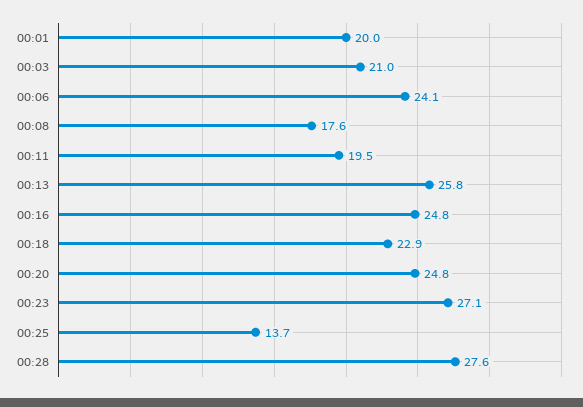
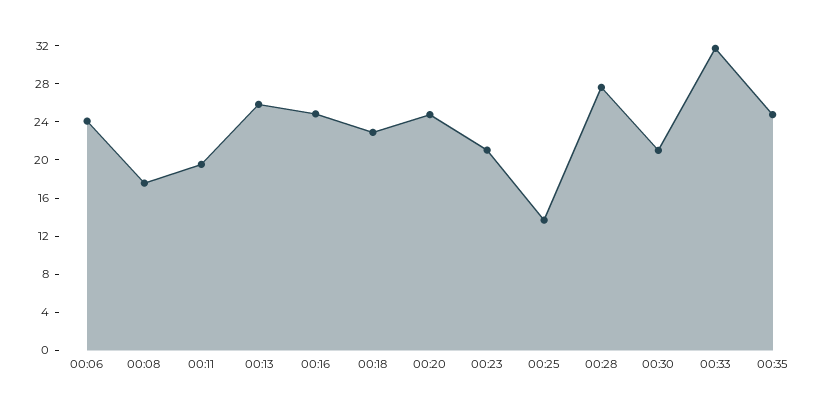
00:01: 20 -> none
00:03: 21 -> none
00:23: 27.1 -> 21
00:30: none -> 21
00:33: none -> 32
00:35: none -> 25

